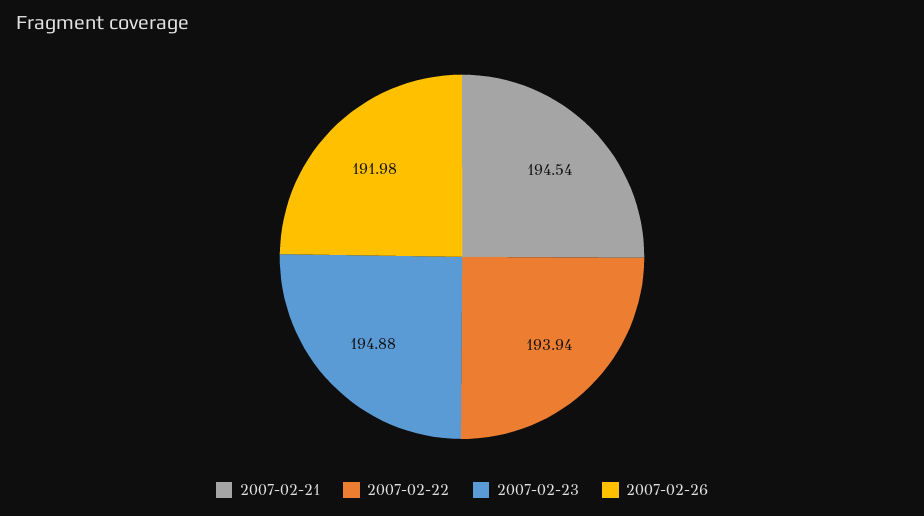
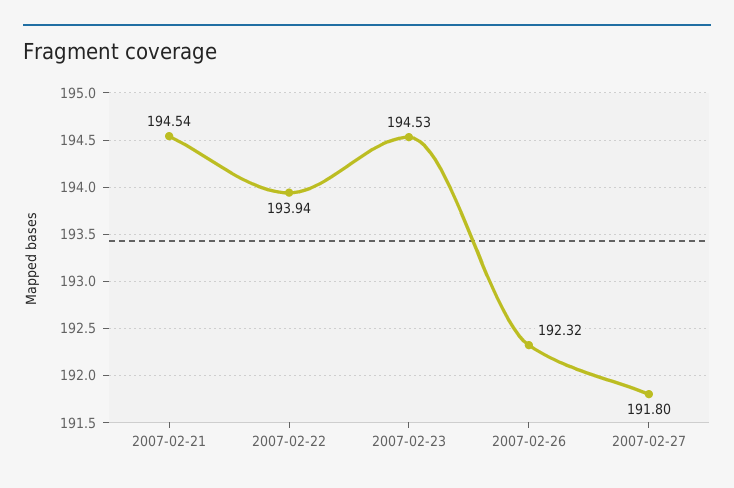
2007-02-23: 194.88 -> 194.53
2007-02-26: 191.98 -> 192.32
2007-02-27: none -> 191.8

